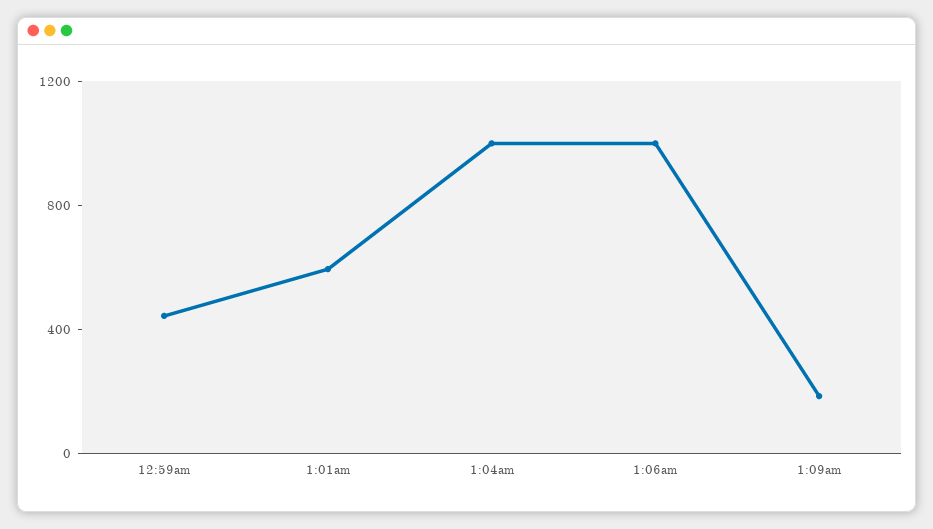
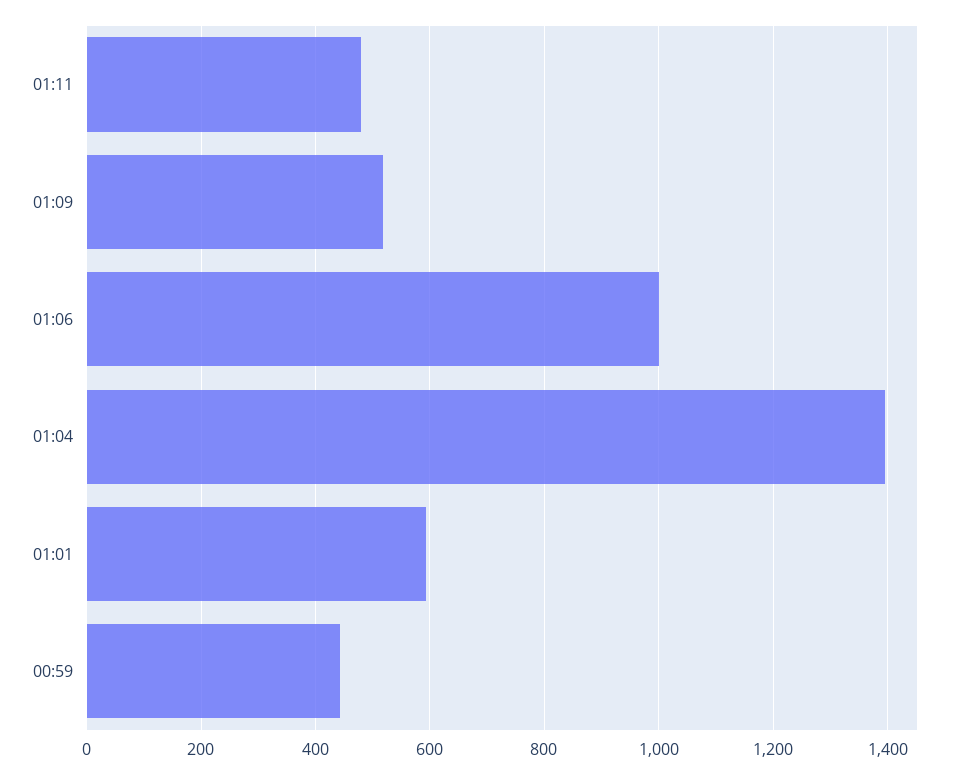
1:04am: 1000 -> 1400
1:09am: 200 -> 520
01:11: none -> 480

